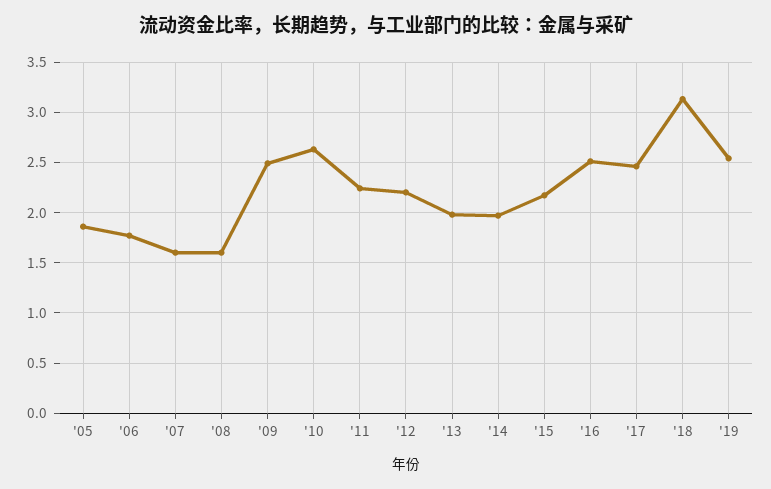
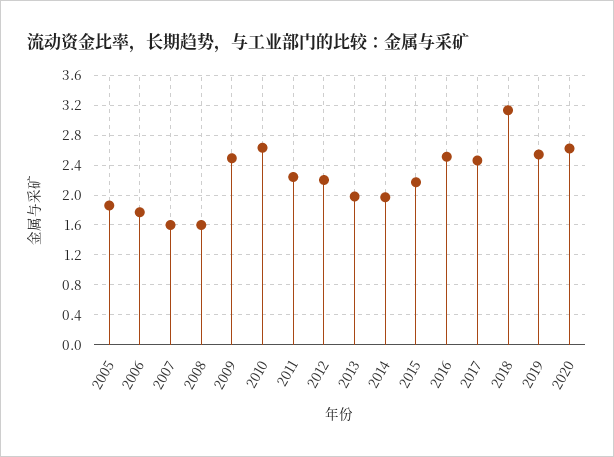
2020: none -> 2.6

